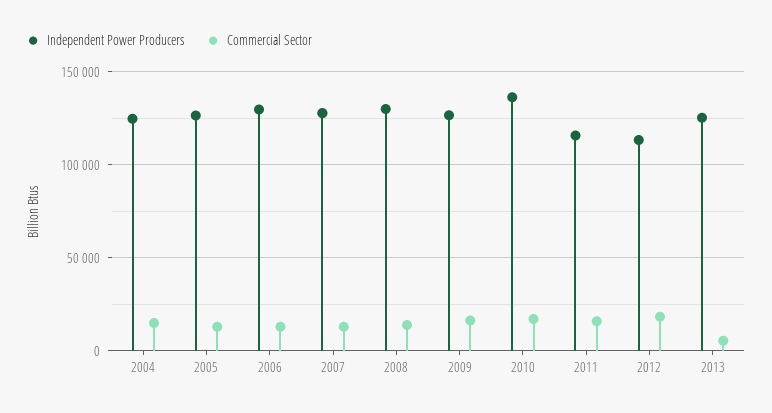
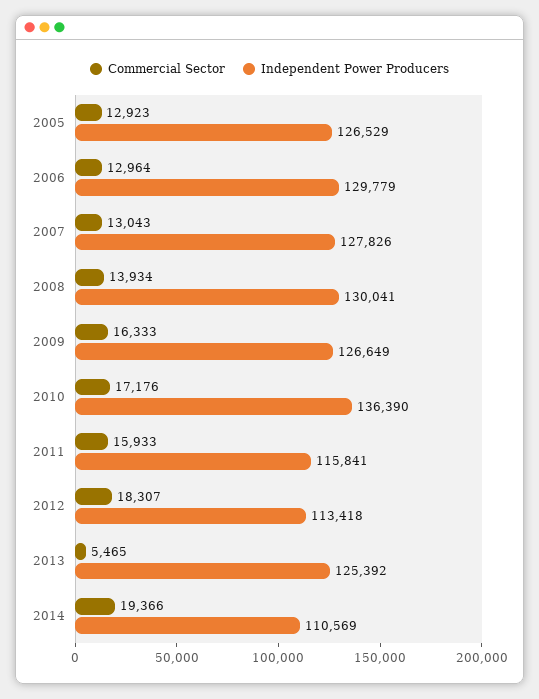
Independent Power Producers, 2004: 125000 -> none
Commercial Sector, 2004: 15000 -> none
Commercial Sector, 2014: none -> 19366
Independent Power Producers, 2014: none -> 110569

